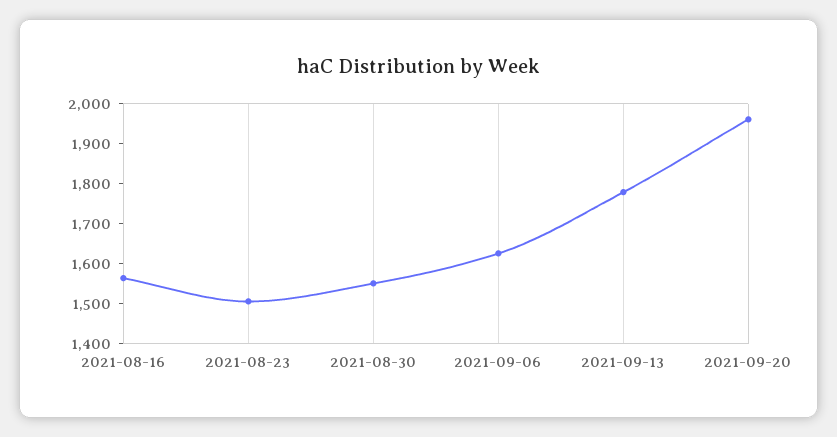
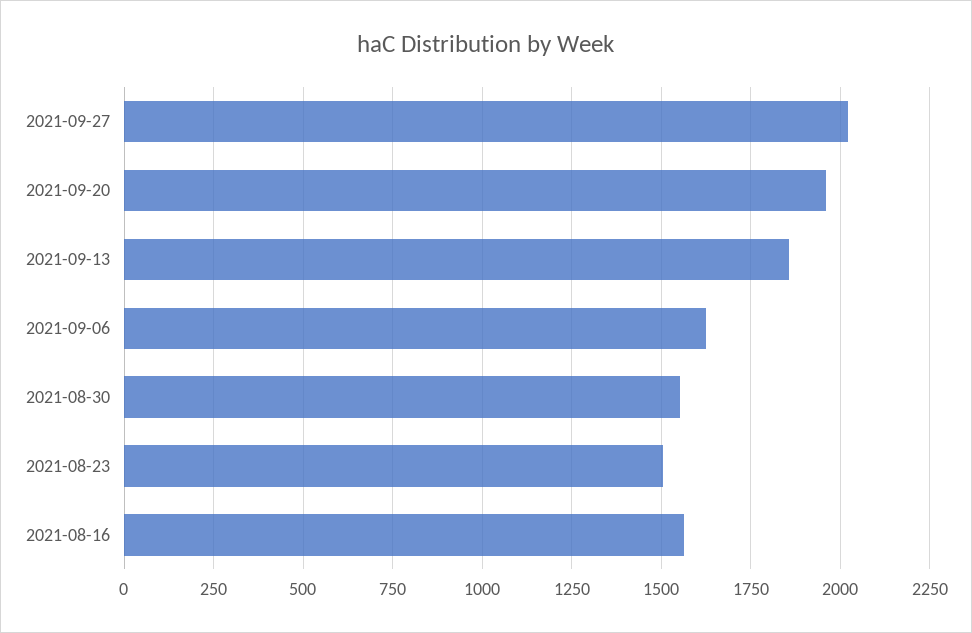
2021-09-13: 1775 -> 1850
2021-09-27: none -> 2025

